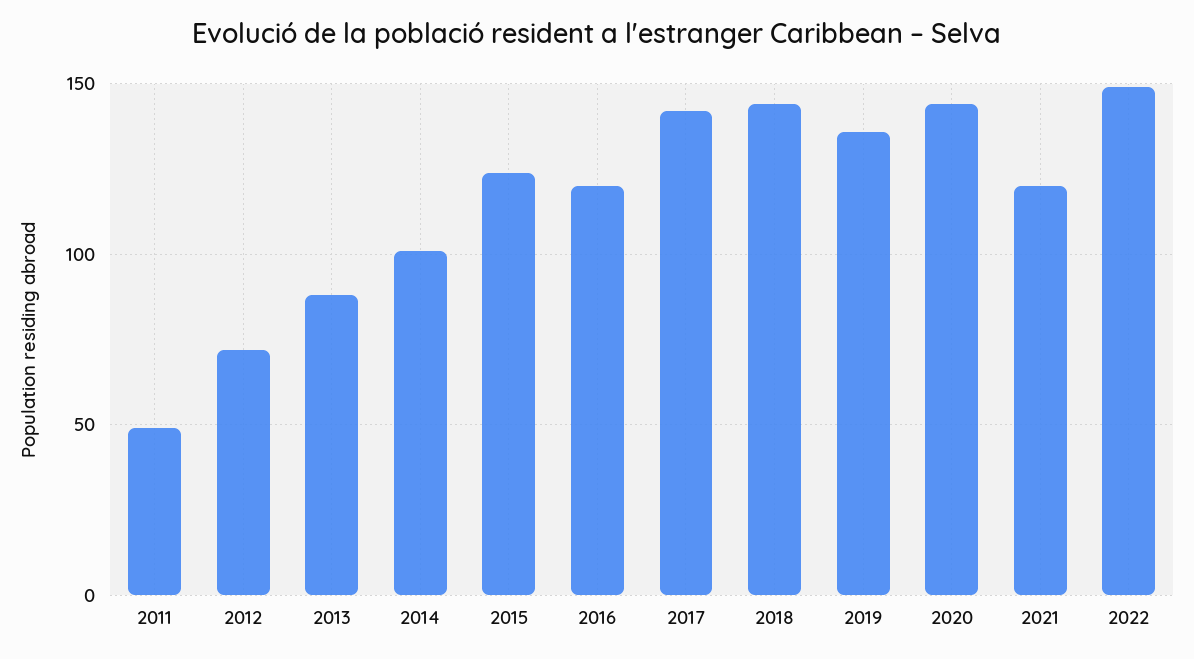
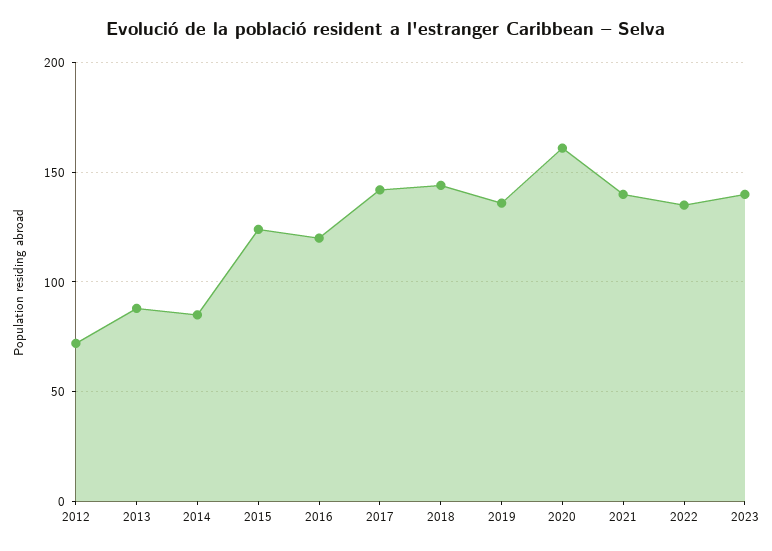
2011: 50 -> none
2014: 100 -> 85
2020: 145 -> 160
2021: 120 -> 140
2022: 150 -> 135
2023: none -> 140

